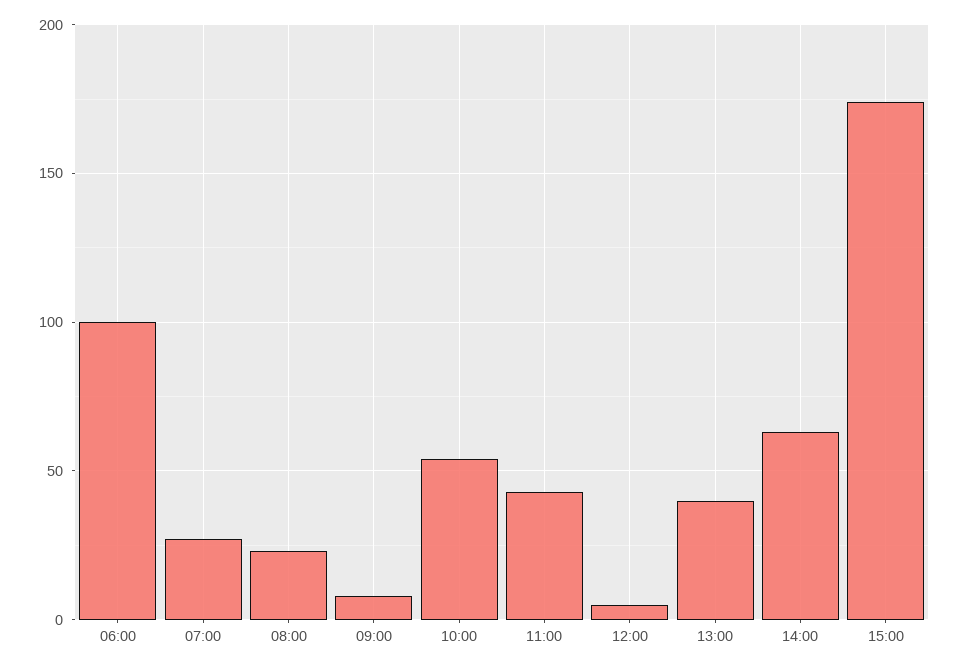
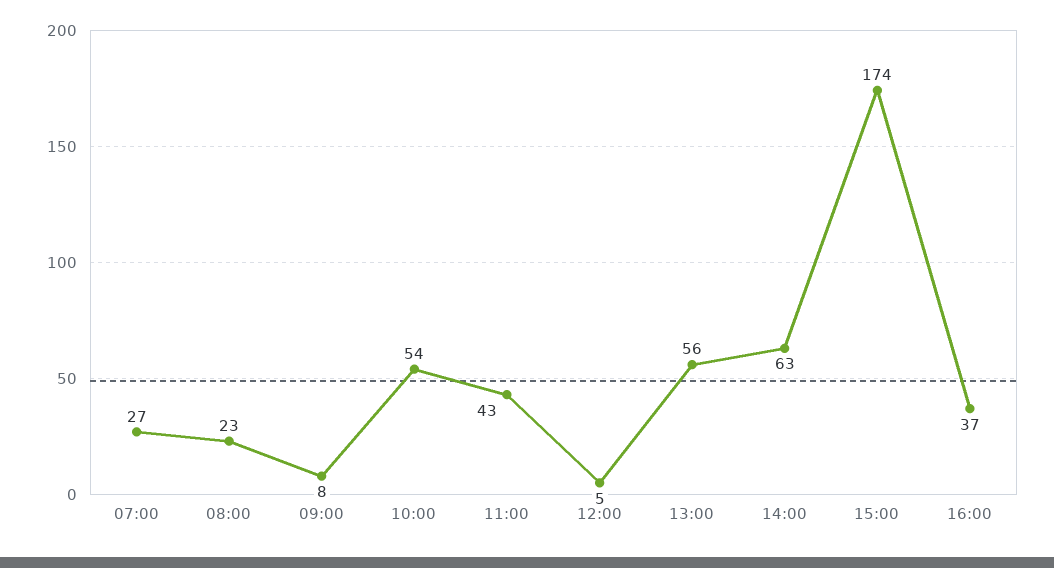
06:00: 100 -> none
13:00: 40 -> 56
16:00: none -> 37

